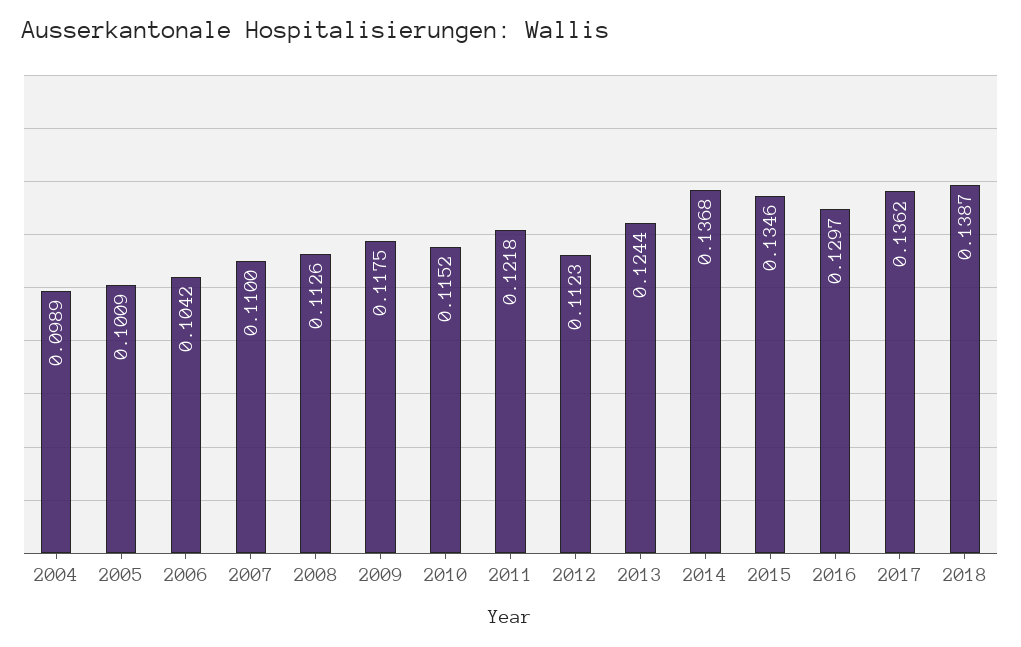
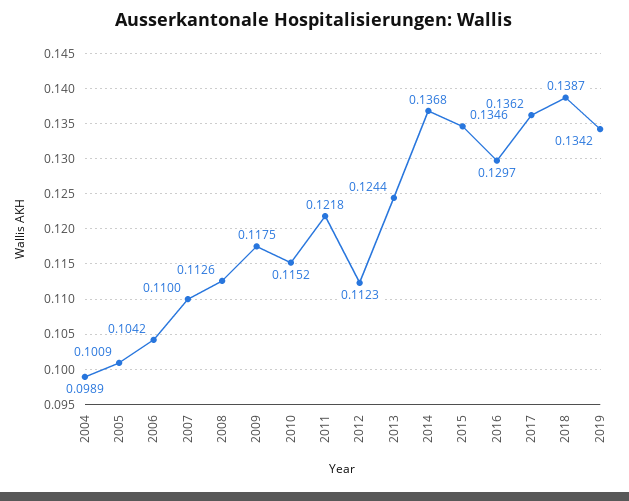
2019: none -> 0.1342

